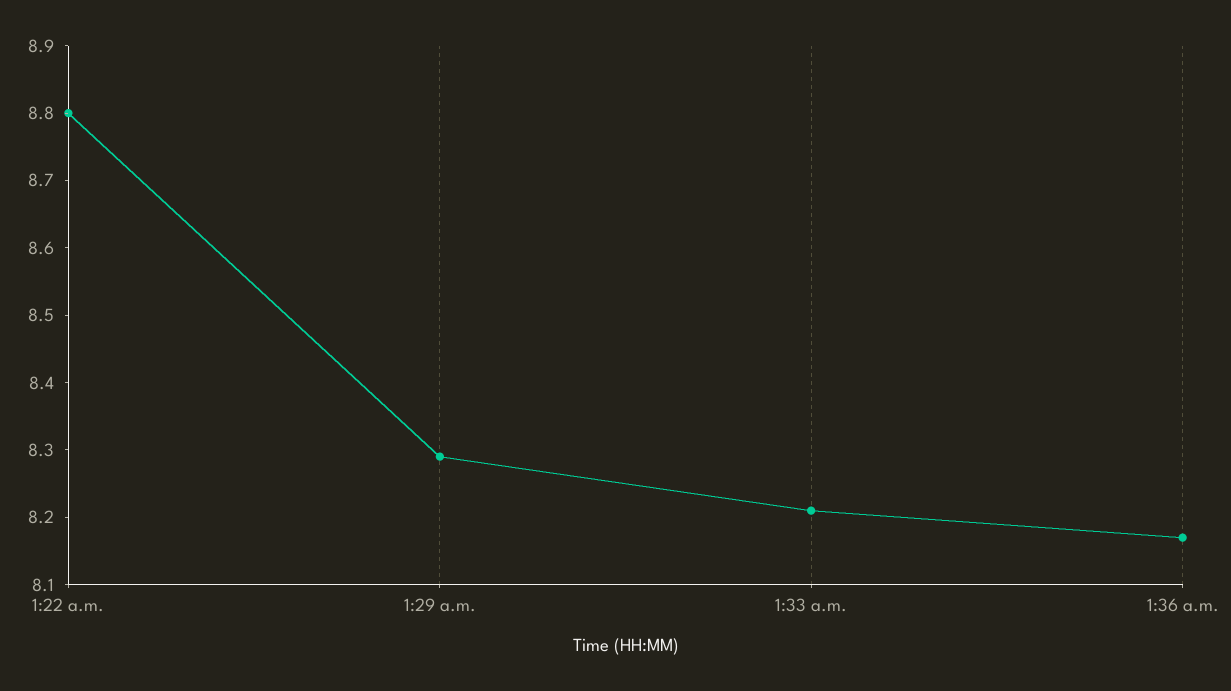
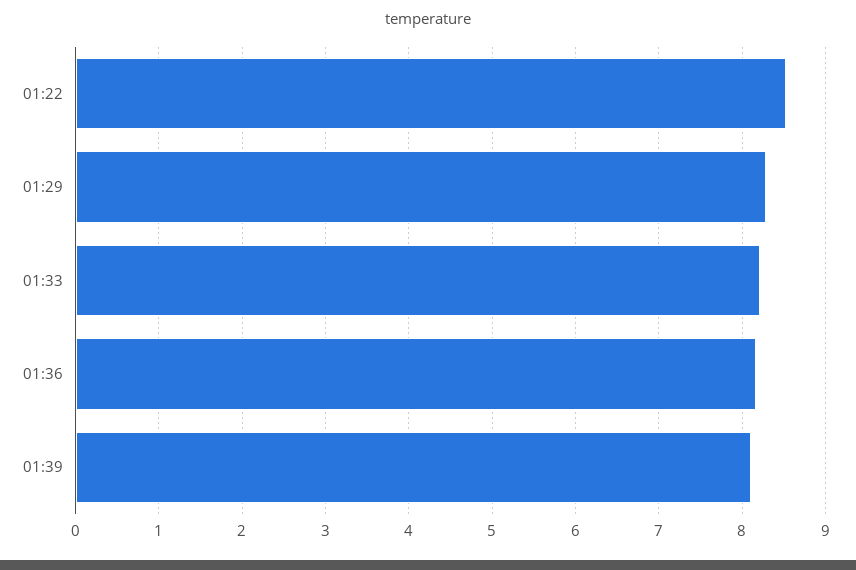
1:22 a.m.: 8.8 -> 8.5
01:39: none -> 8.1

